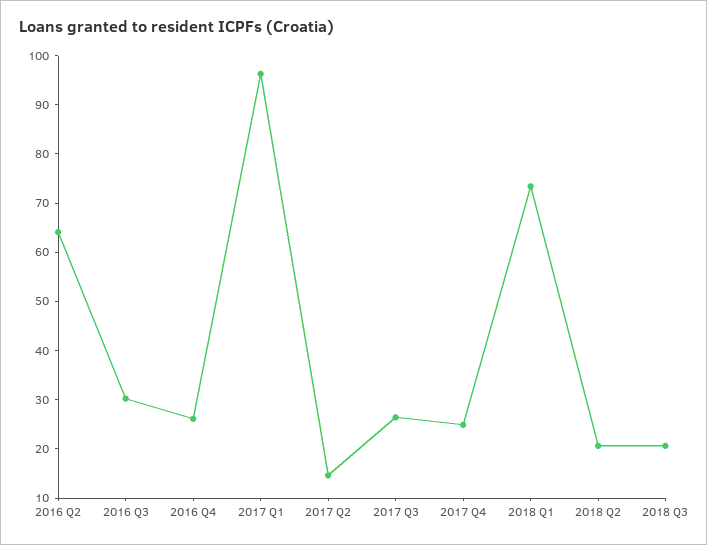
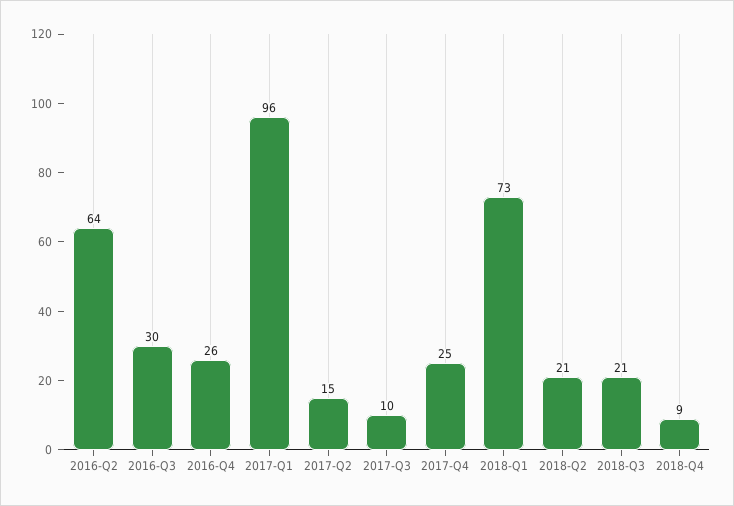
2017 Q3: 26 -> 10
2018-Q4: none -> 9

